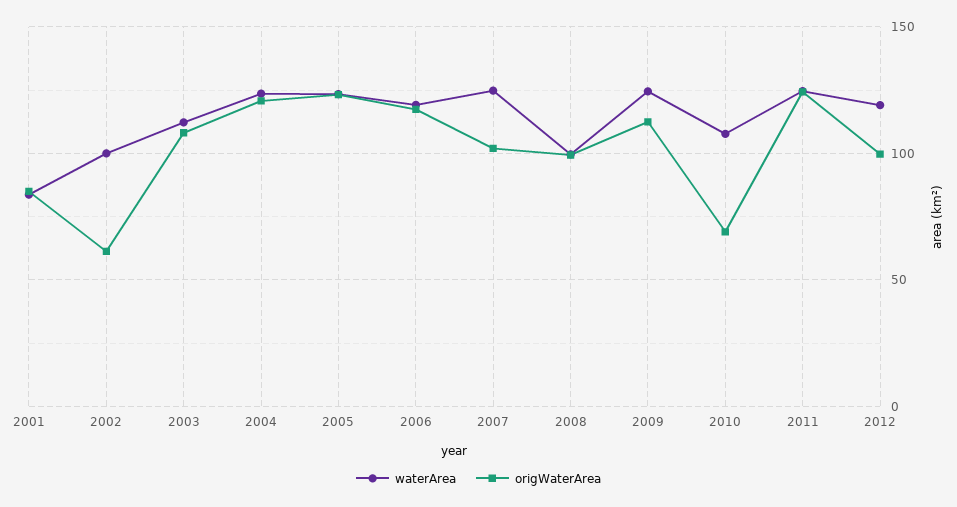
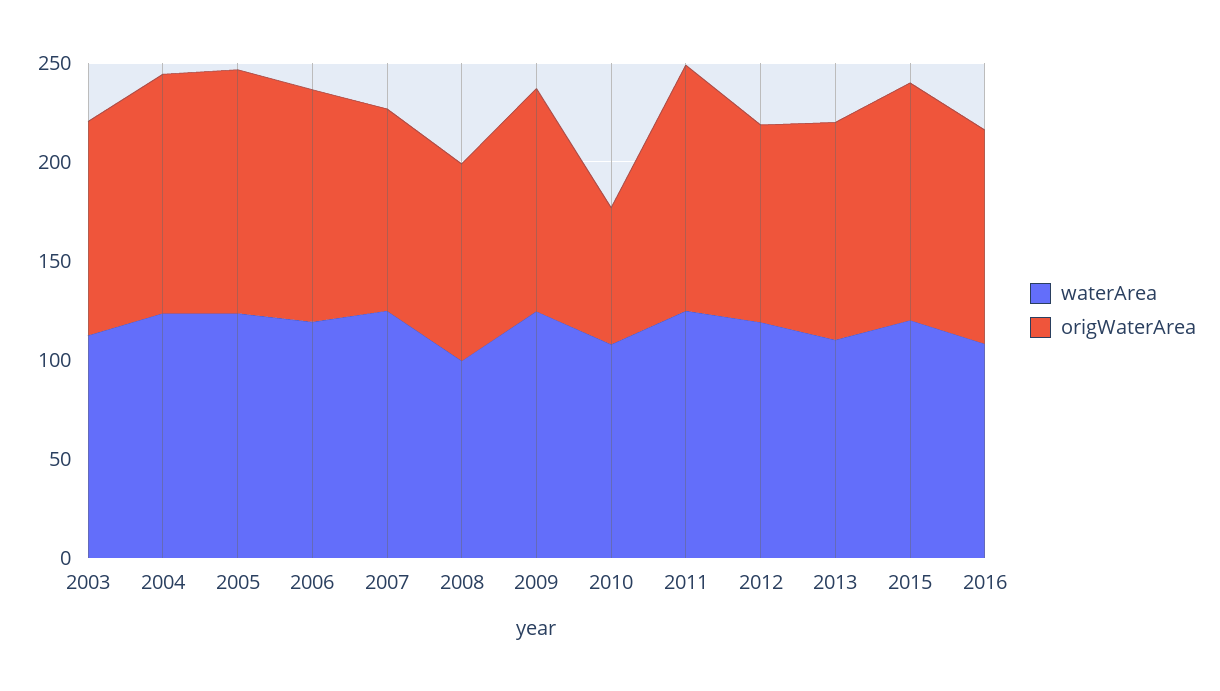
waterArea, 2001: 85 -> none
origWaterArea, 2001: 85 -> none
waterArea, 2002: 100 -> none
origWaterArea, 2002: 60 -> none
waterArea, 2013: none -> 110
origWaterArea, 2013: none -> 110
waterArea, 2015: none -> 120
origWaterArea, 2015: none -> 120
waterArea, 2016: none -> 110
origWaterArea, 2016: none -> 110

